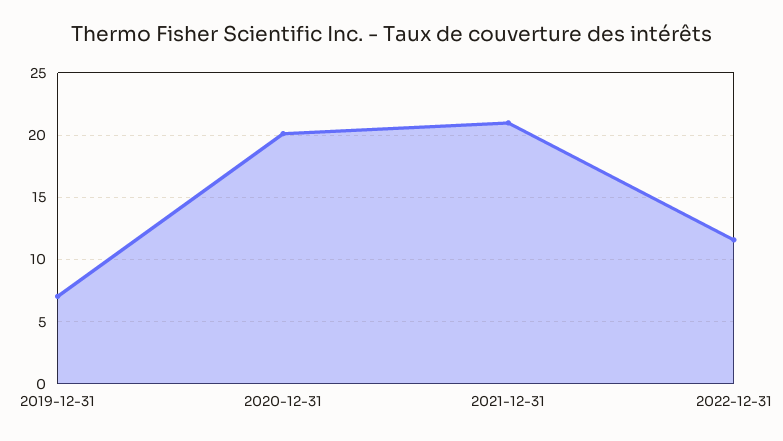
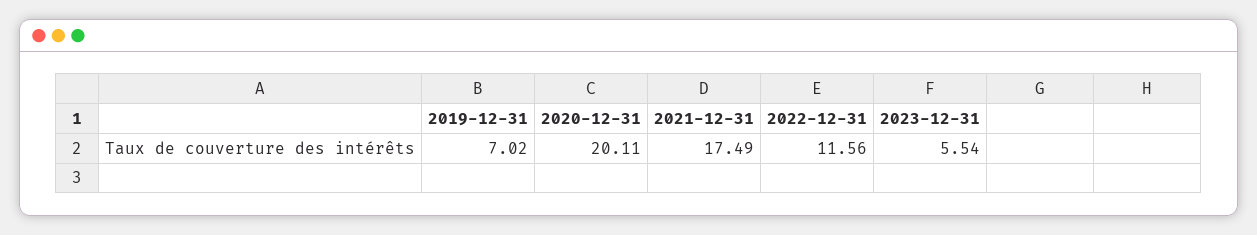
2021-12-31: 21 -> 17.49
2023-12-31: none -> 5.54

